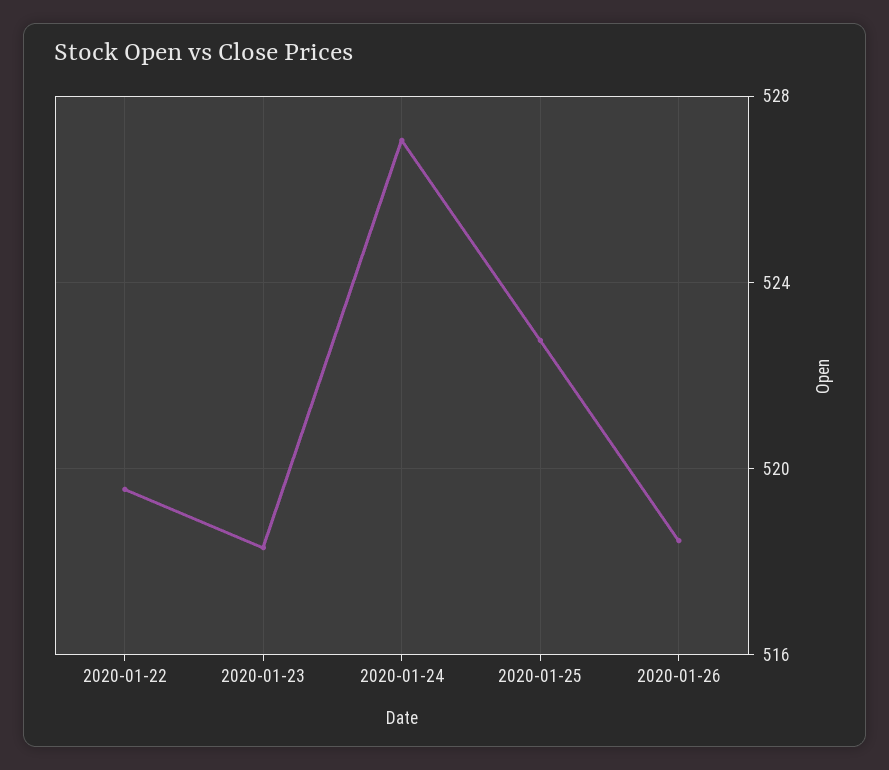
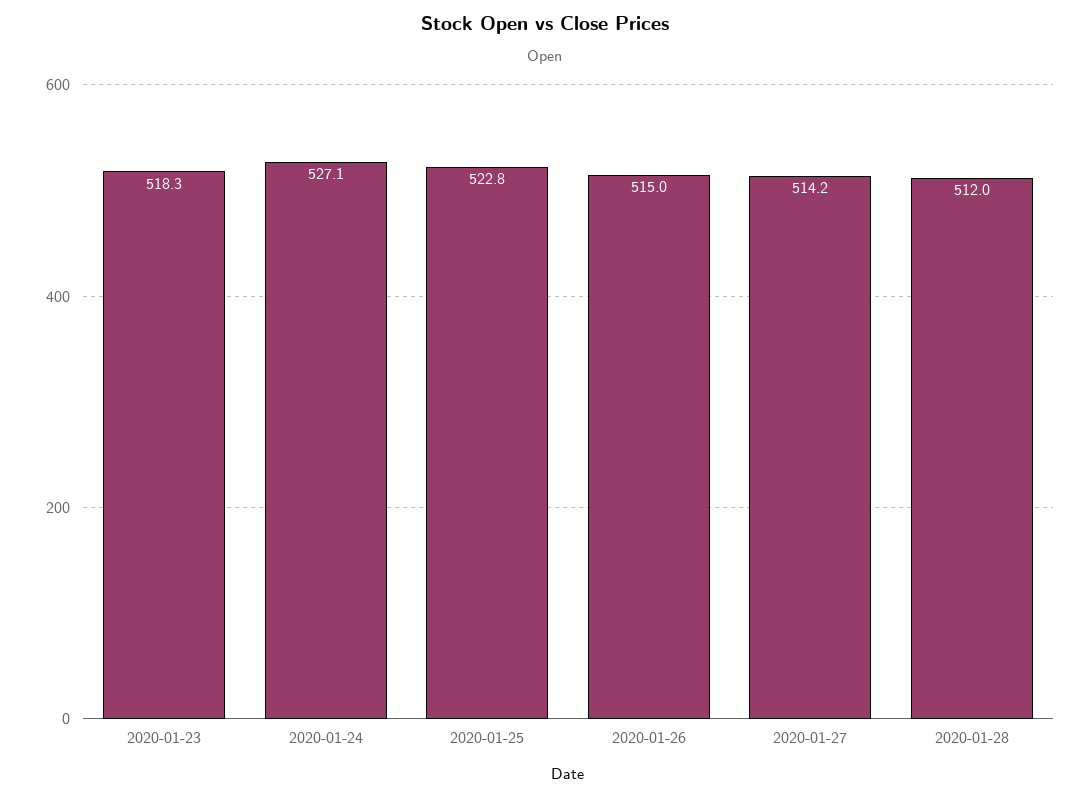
2020-01-22: 519.5 -> none
2020-01-26: 518.5 -> 515
2020-01-27: none -> 514.2
2020-01-28: none -> 512

